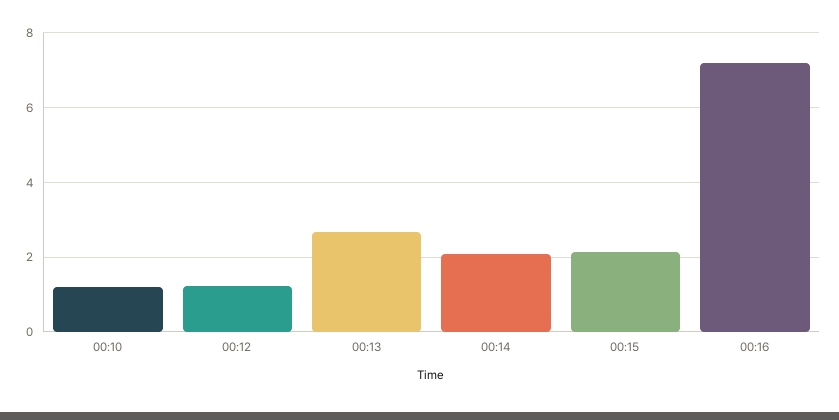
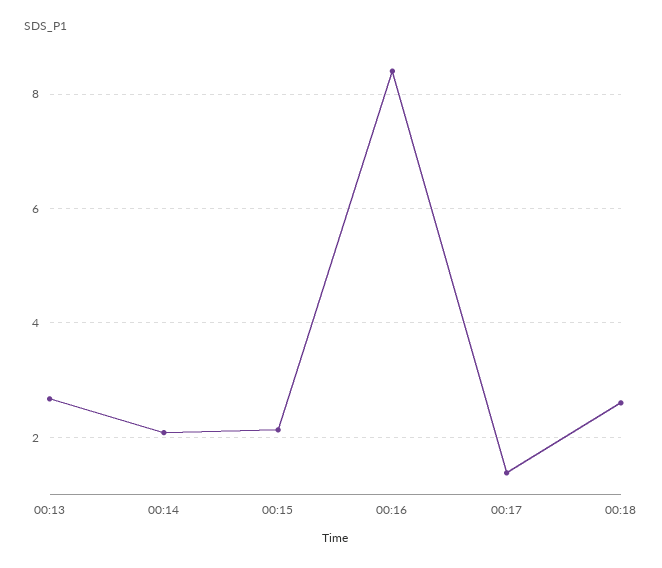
00:10: 1.2 -> none
00:12: 1.2 -> none
00:16: 7.2 -> 8.4
00:17: none -> 1.4
00:18: none -> 2.6

